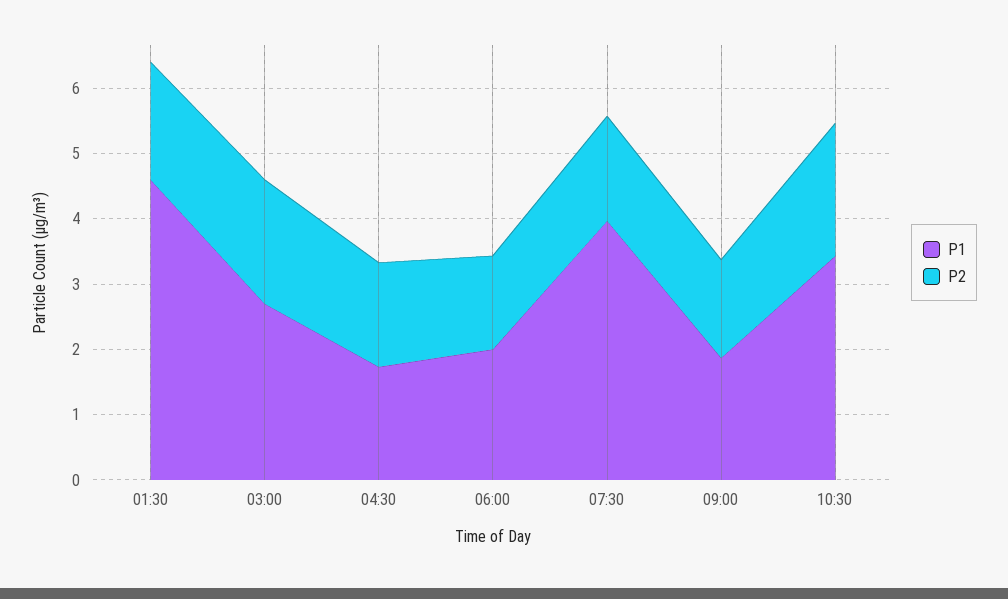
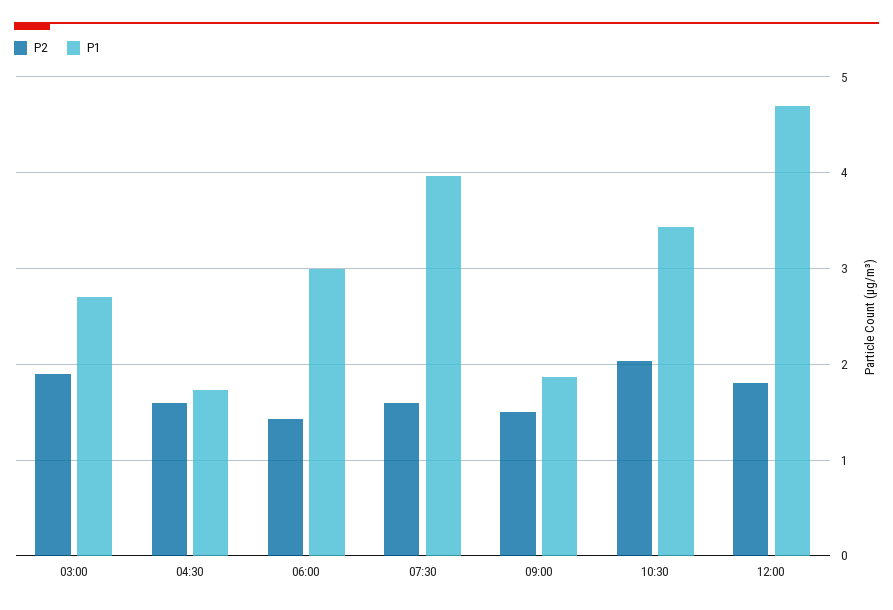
P1, 01:30: 4.6 -> none
P2, 01:30: 1.8 -> none
P1, 06:00: 2 -> 3
P2, 12:00: none -> 1.8
P1, 12:00: none -> 4.7

